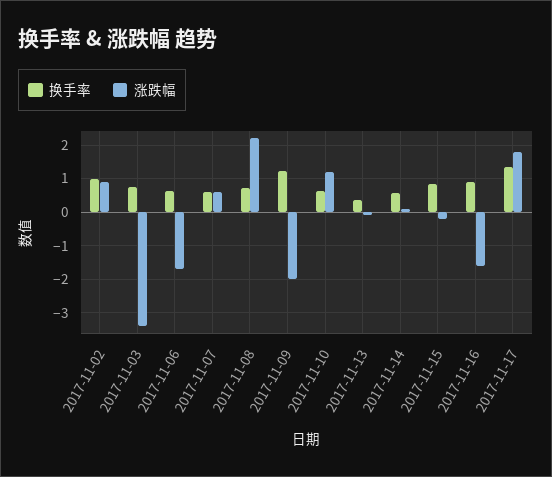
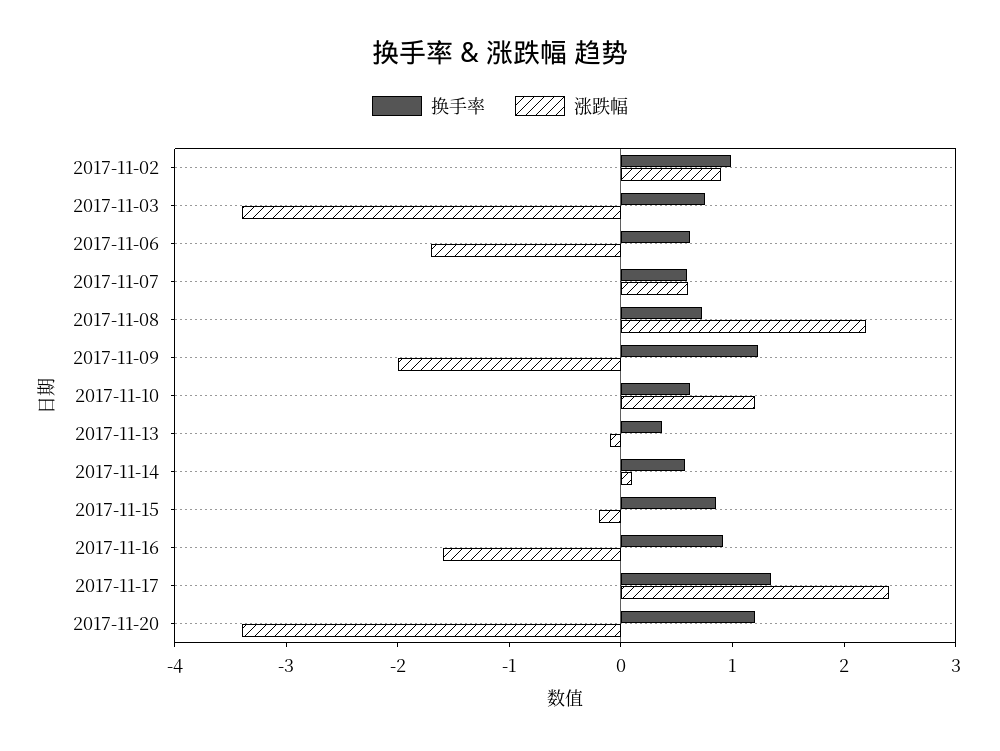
涨跌幅, 2017-11-17: 1.8 -> 2.4
换手率, 2017-11-20: none -> 1.2
涨跌幅, 2017-11-20: none -> -3.4

